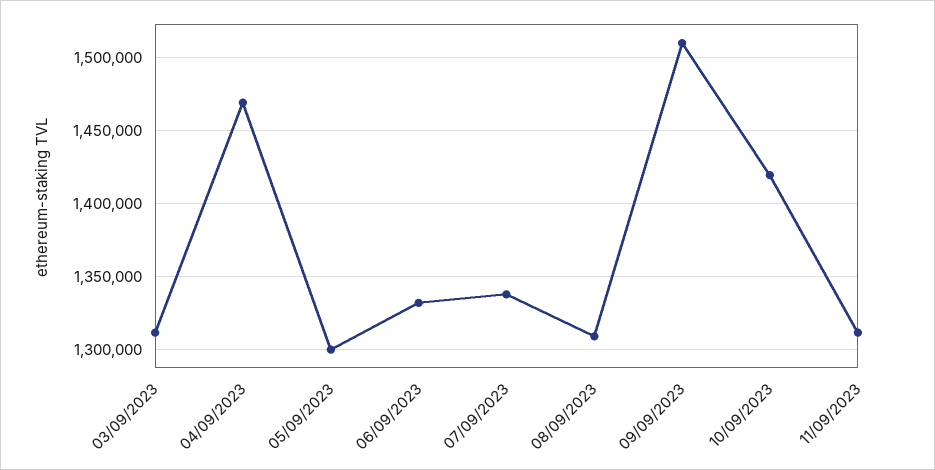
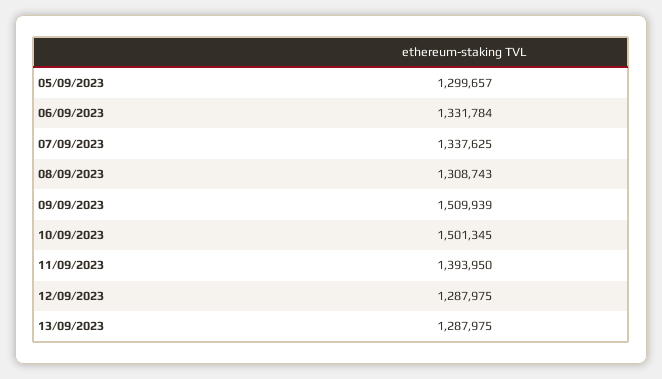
03/09/2023: 1310000 -> none
04/09/2023: 1470000 -> none
10/09/2023: 1420000 -> 1501345
11/09/2023: 1310000 -> 1393950
12/09/2023: none -> 1287975
13/09/2023: none -> 1287975

